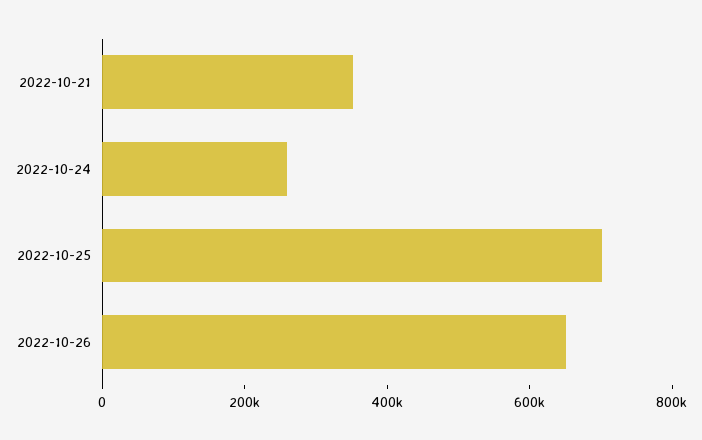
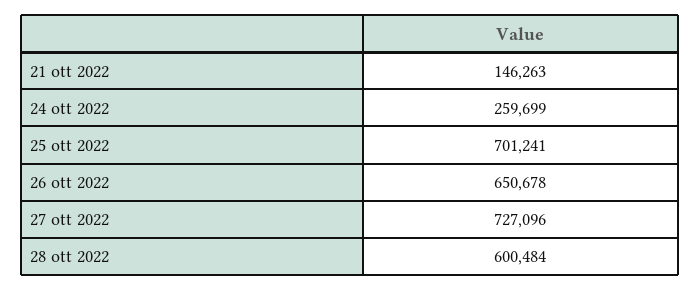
2022-10-21: 350000 -> 146263
27 ott 2022: none -> 727096
28 ott 2022: none -> 600484

